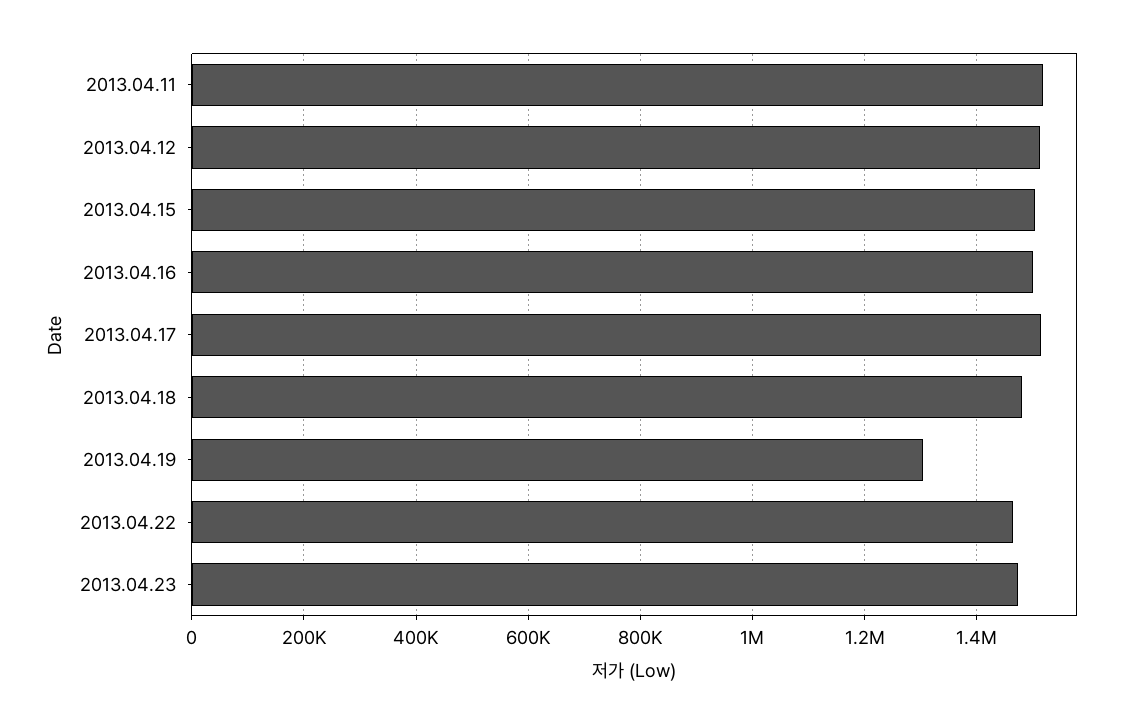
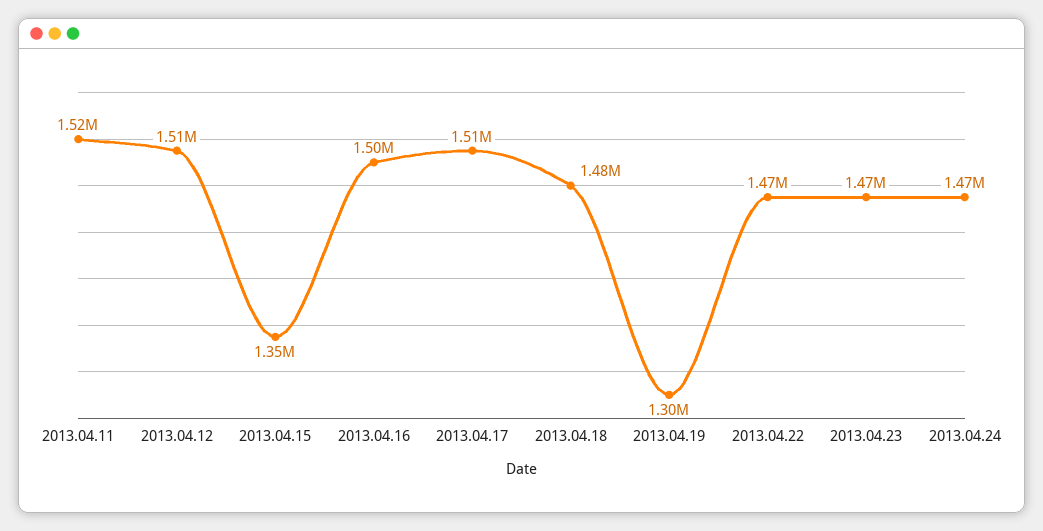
2013.04.15: 1500000 -> 1350000
2013.04.24: none -> 1470000

